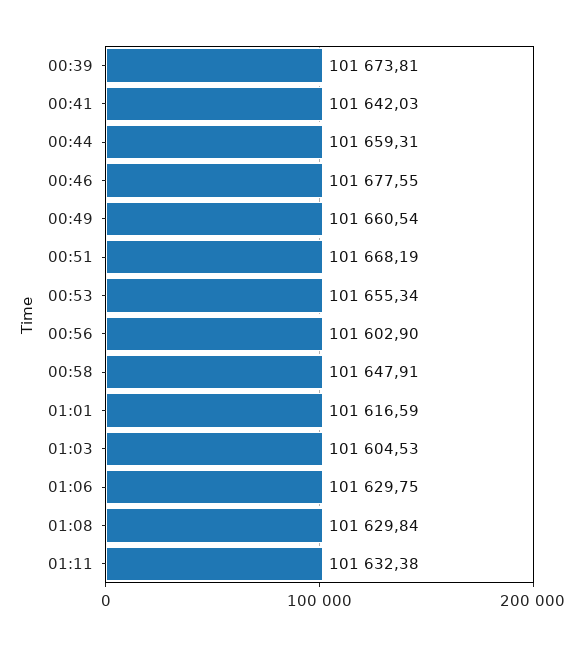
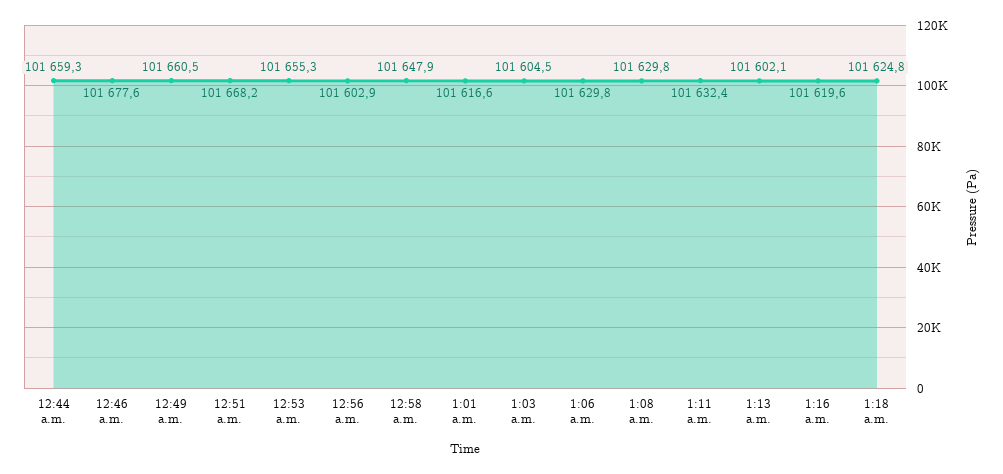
00:39: 101673.81 -> none
00:41: 101642.03 -> none
1:13 a.m.: none -> 101602.1
1:16 a.m.: none -> 101619.6
1:18 a.m.: none -> 101624.8

